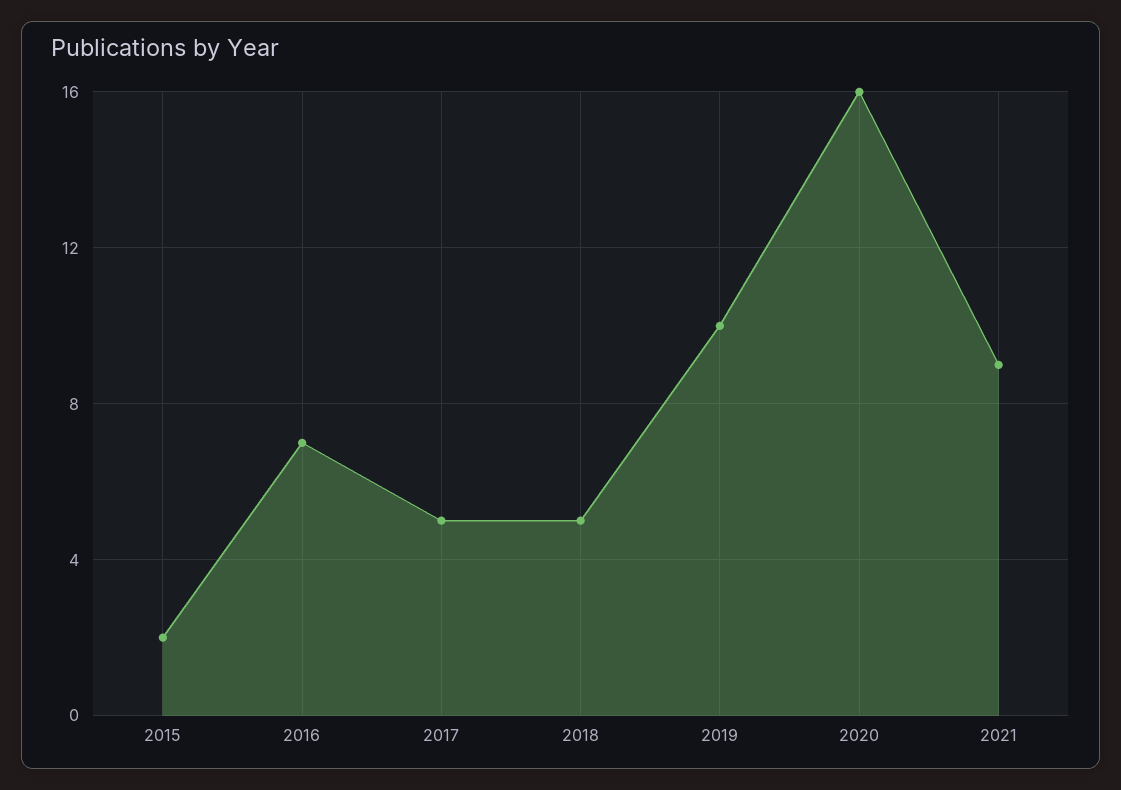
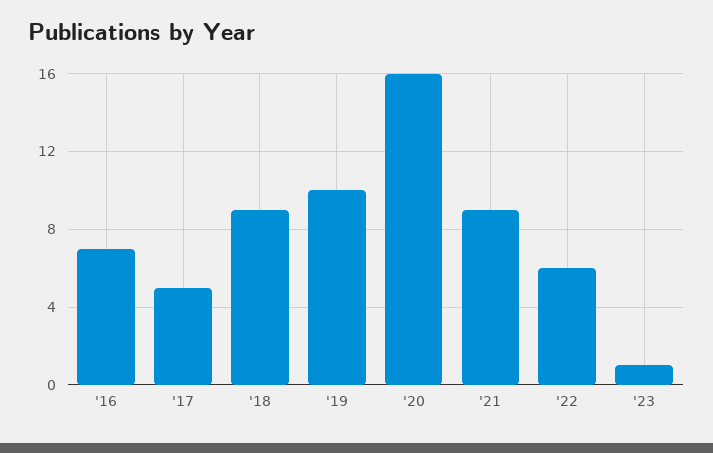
2015: 2 -> none
2018: 5 -> 9
'22: none -> 6
'23: none -> 1

